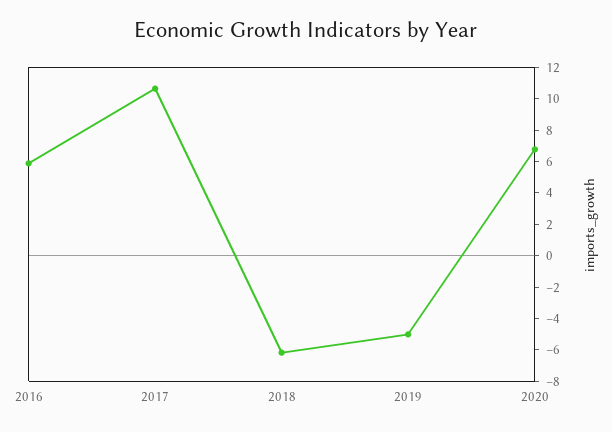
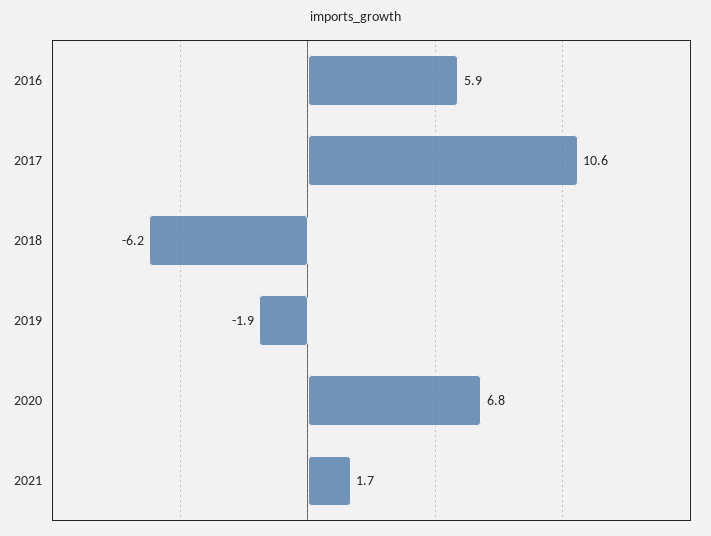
2019: -5 -> -1.9
2021: none -> 1.7

